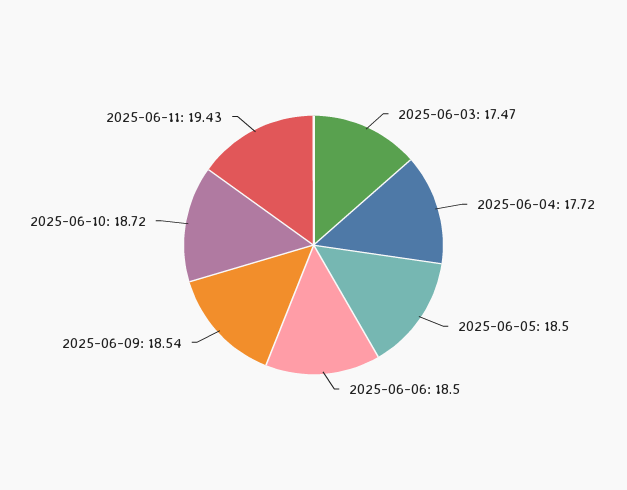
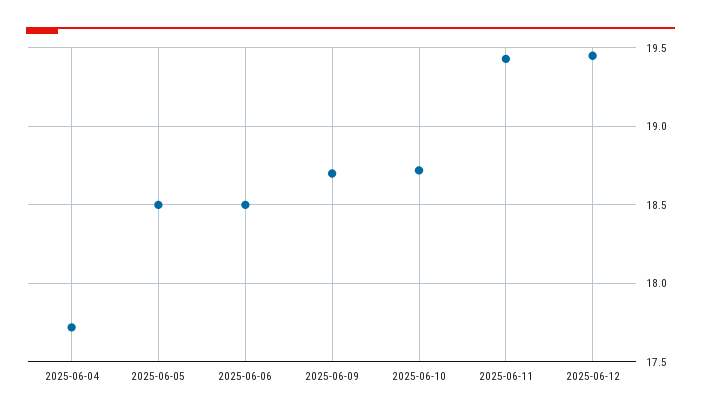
2025-06-03: 17.47 -> none
2025-06-09: 18.54 -> 18.7
2025-06-12: none -> 19.45

